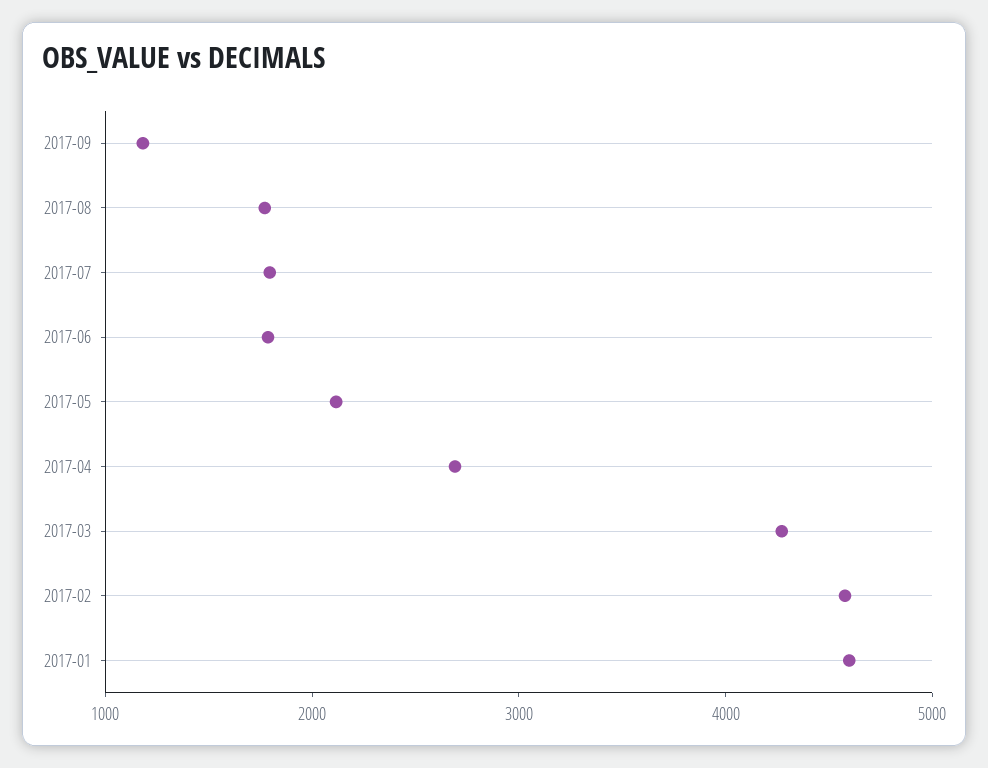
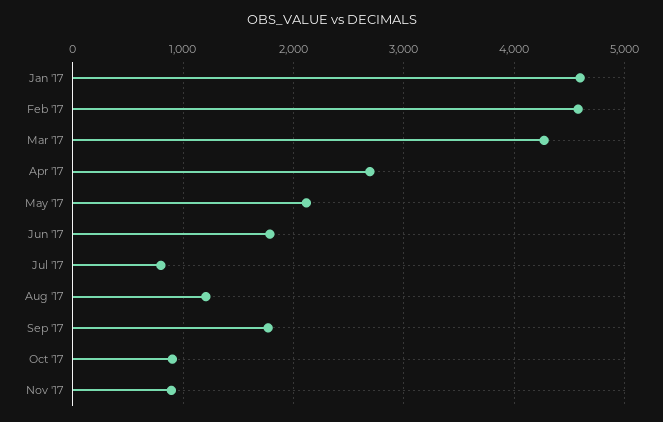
2017-09: 1200 -> 1800
2017-08: 1800 -> 1200
2017-07: 1800 -> 800
Oct '17: none -> 900
Nov '17: none -> 900

